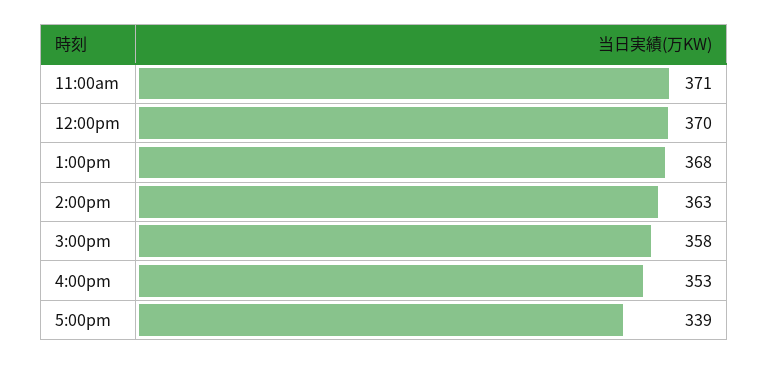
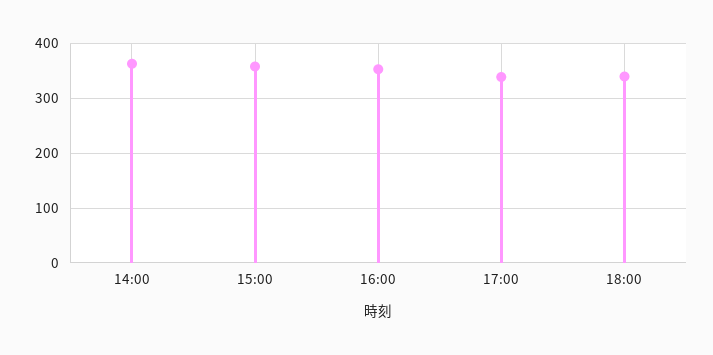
11:00am: 371 -> none
12:00pm: 370 -> none
1:00pm: 368 -> none
18:00: none -> 340

